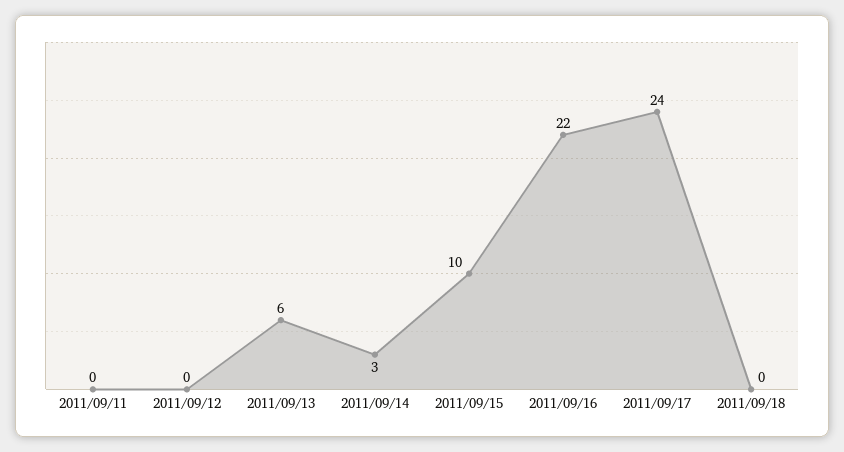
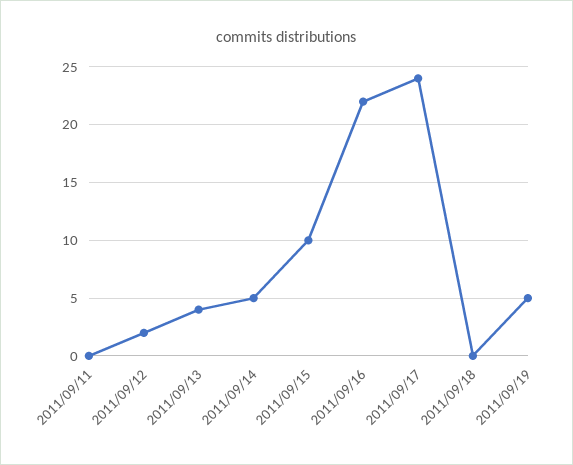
2011/09/12: 0 -> 2
2011/09/13: 6 -> 4
2011/09/14: 3 -> 5
2011/09/19: none -> 5

